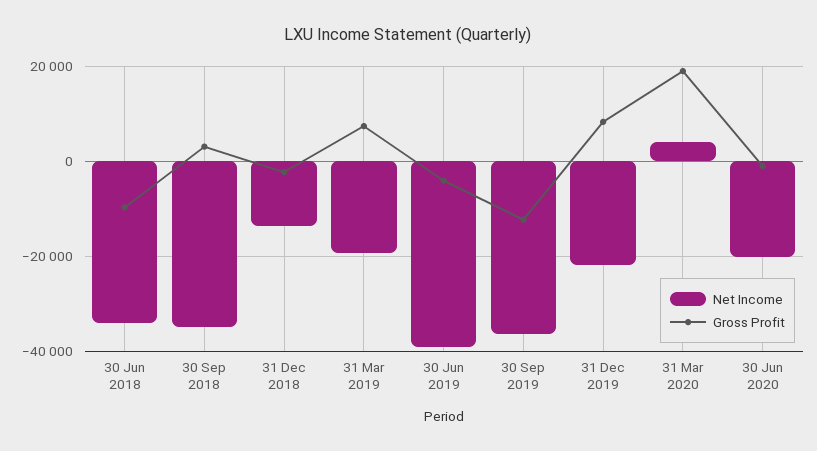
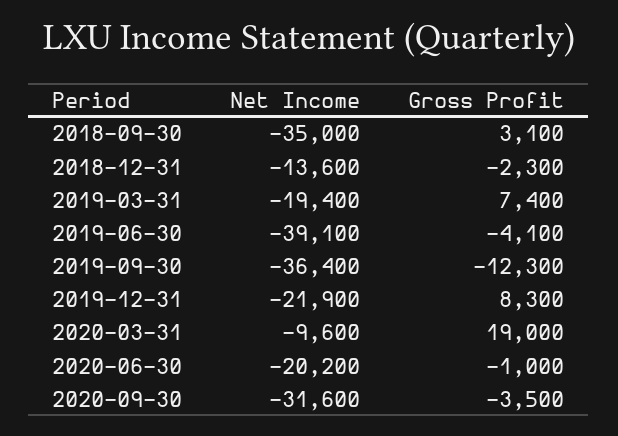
Net Income, 30 Jun 2018: -34000 -> none
Gross Profit, 30 Jun 2018: -10000 -> none
Net Income, 31 Mar 2020: 4000 -> -9600
Net Income, 2020-09-30: none -> -31600
Gross Profit, 2020-09-30: none -> -3500

